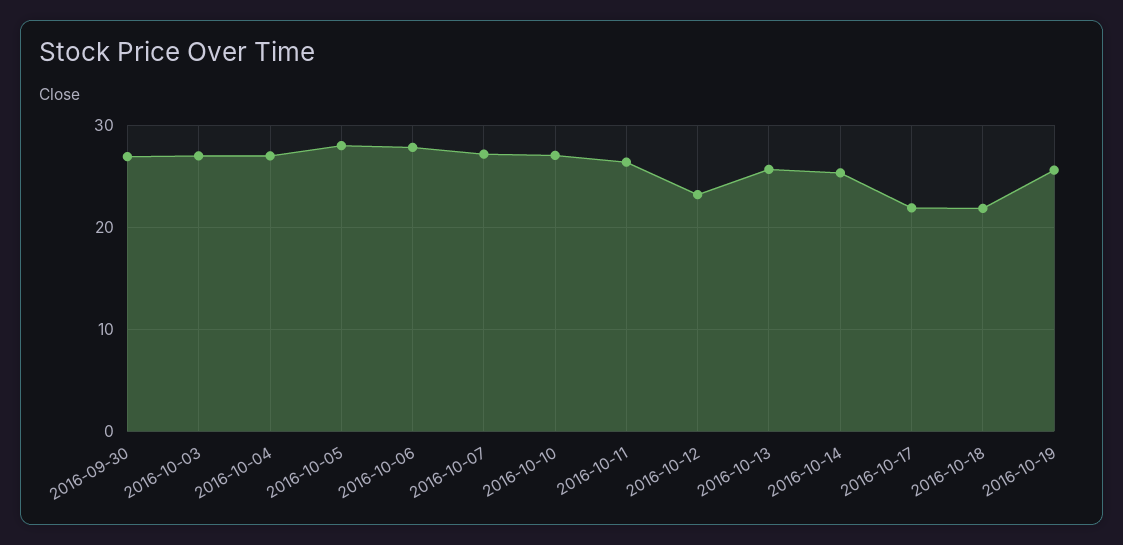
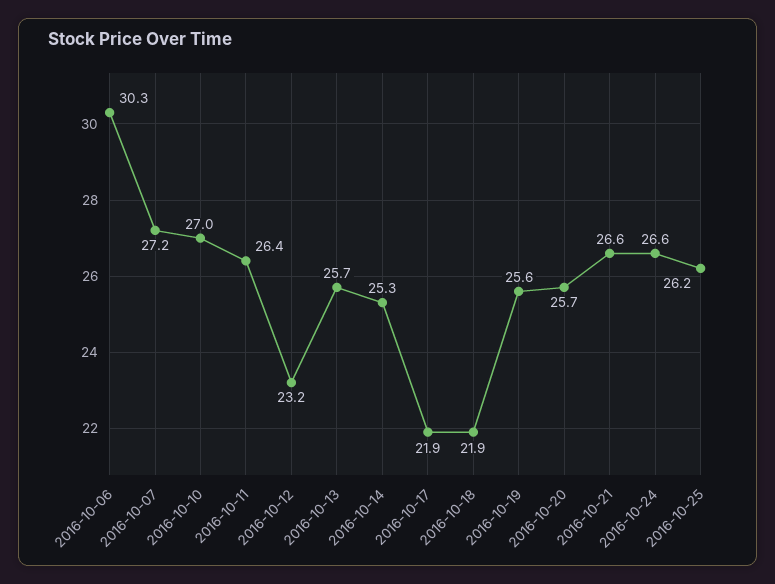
2016-09-30: 27 -> none
2016-10-03: 27 -> none
2016-10-04: 27 -> none
2016-10-05: 28 -> none
2016-10-06: 28 -> 30.3
2016-10-20: none -> 25.7
2016-10-21: none -> 26.6
2016-10-24: none -> 26.6
2016-10-25: none -> 26.2

